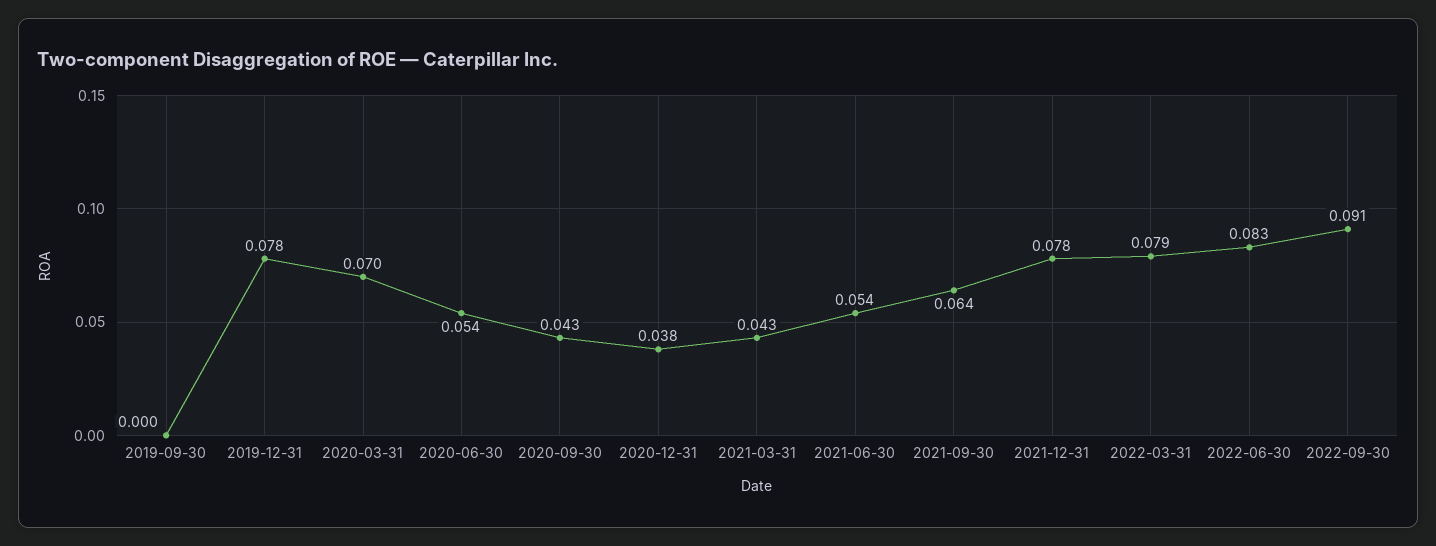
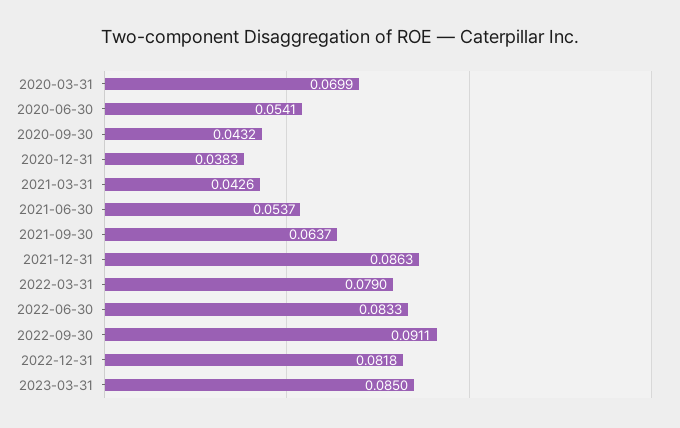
2019-09-30: 0 -> none
2019-12-31: 0.078 -> none
2021-12-31: 0.078 -> 0.0863
2022-12-31: none -> 0.0818
2023-03-31: none -> 0.085

